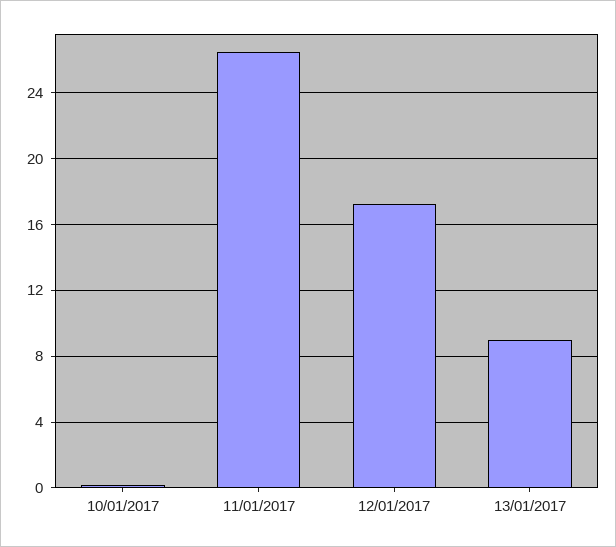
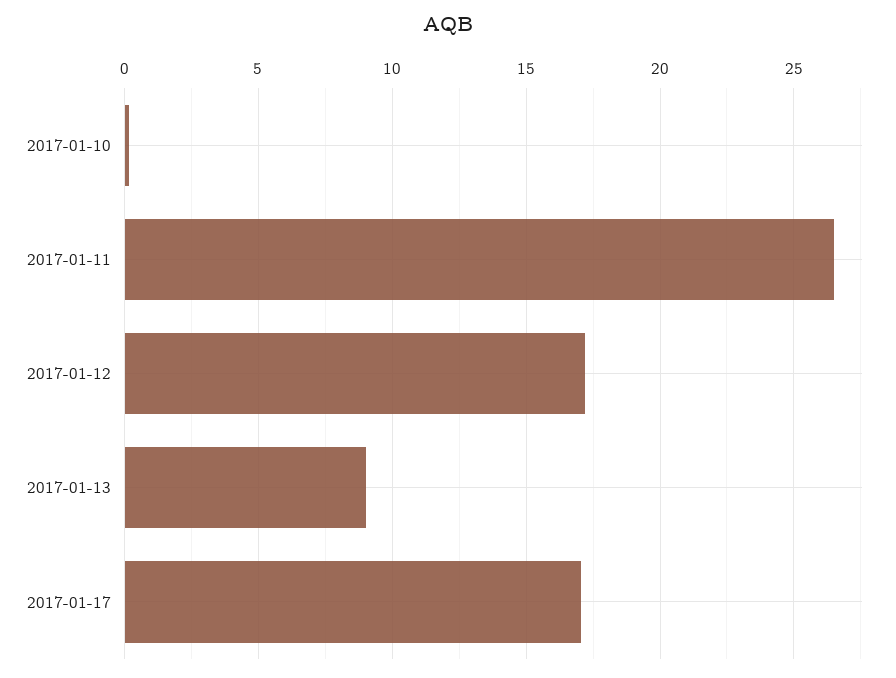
2017-01-17: none -> 17

